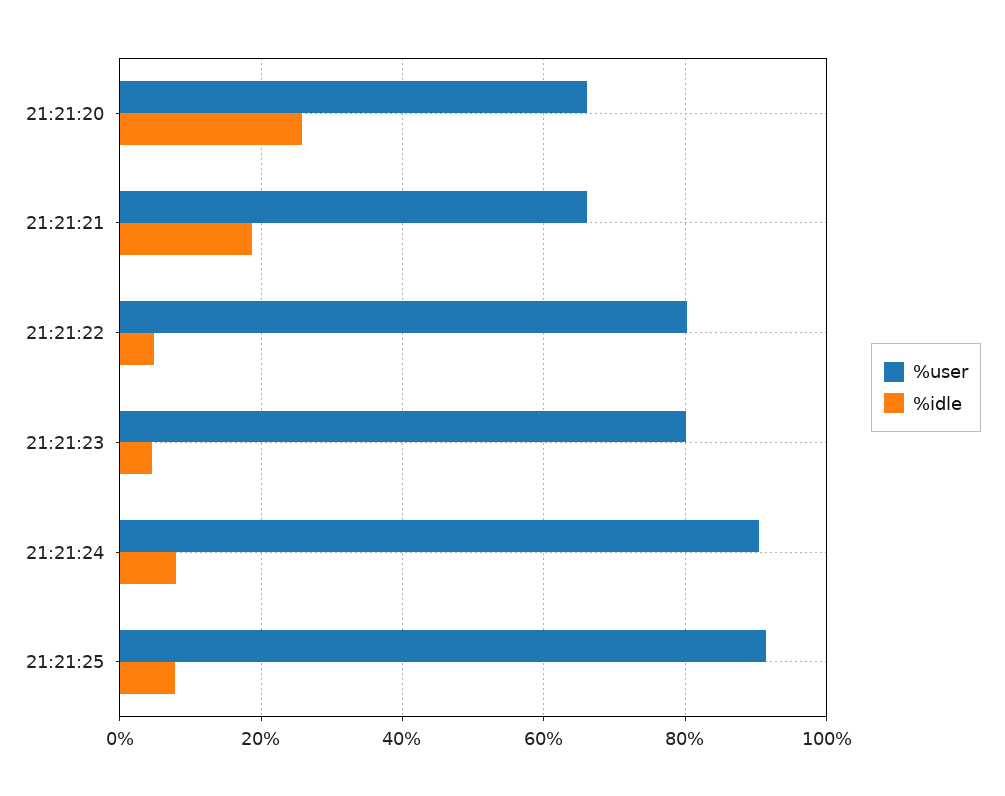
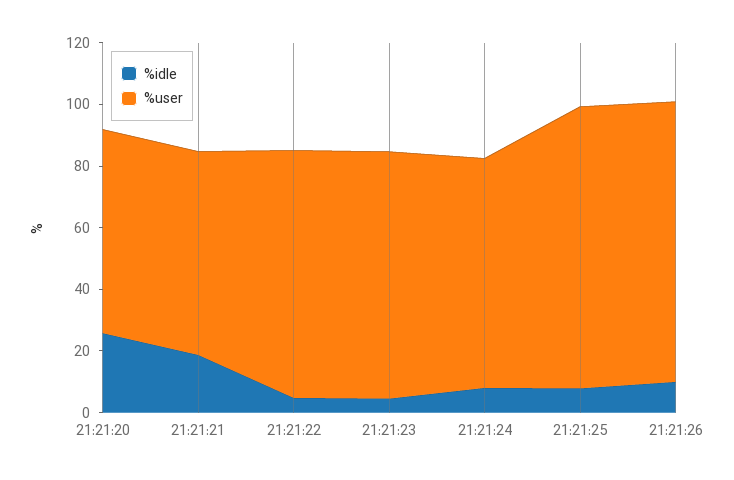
%user, 21:21:24: 90 -> 75
%idle, 21:21:26: none -> 10
%user, 21:21:26: none -> 90

